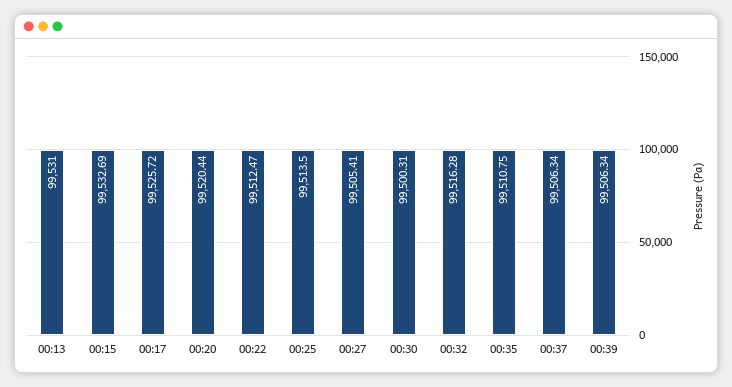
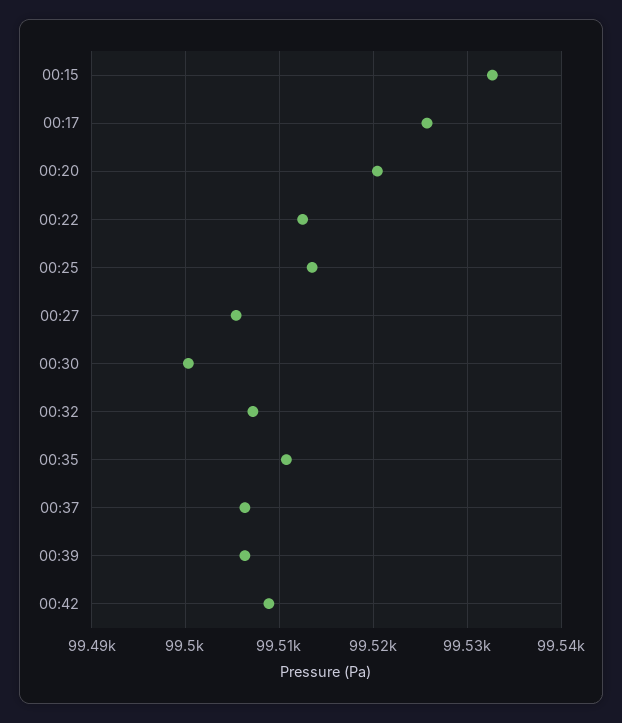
00:13: 99531 -> none
00:32: 99516.28 -> 99507
00:42: none -> 99509

